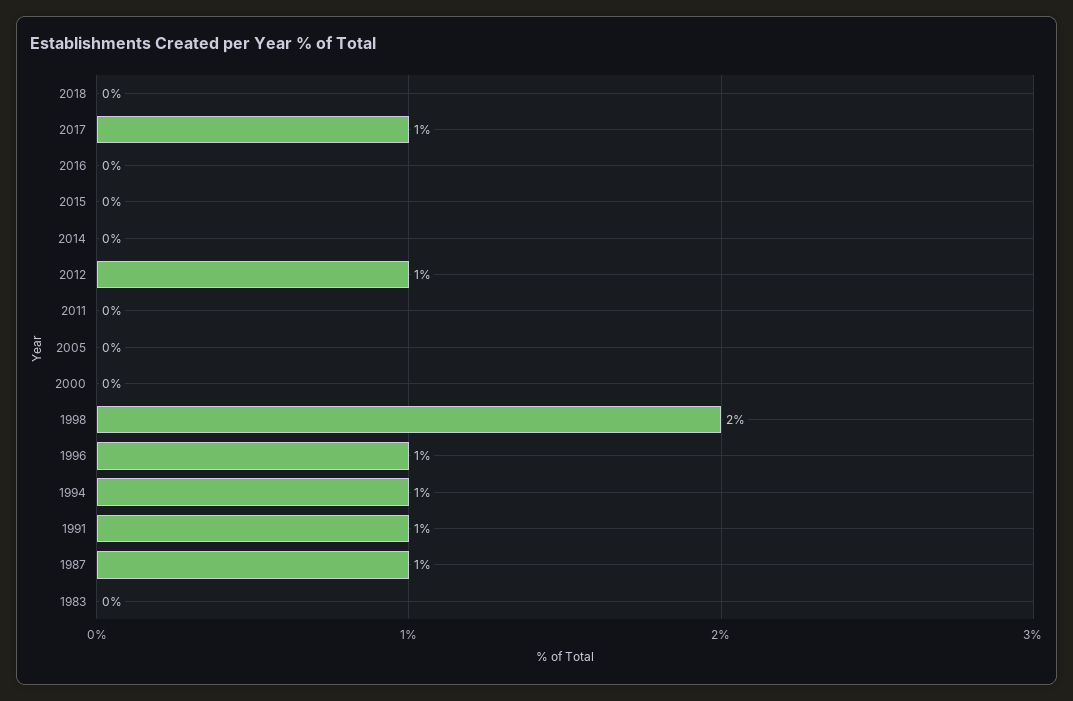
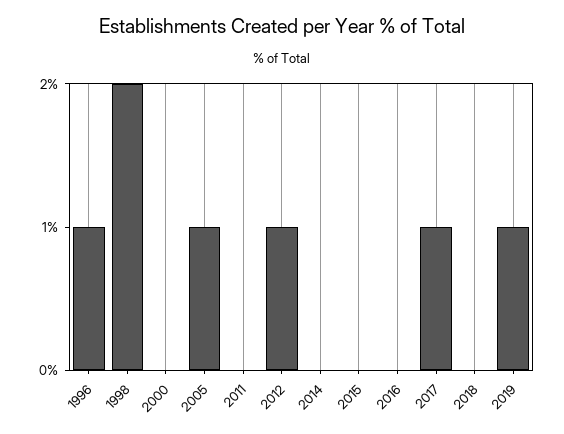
2005: 0 -> 1
1994: 1 -> none
1991: 1 -> none
1987: 1 -> none
1983: 0 -> none
2019: none -> 1

